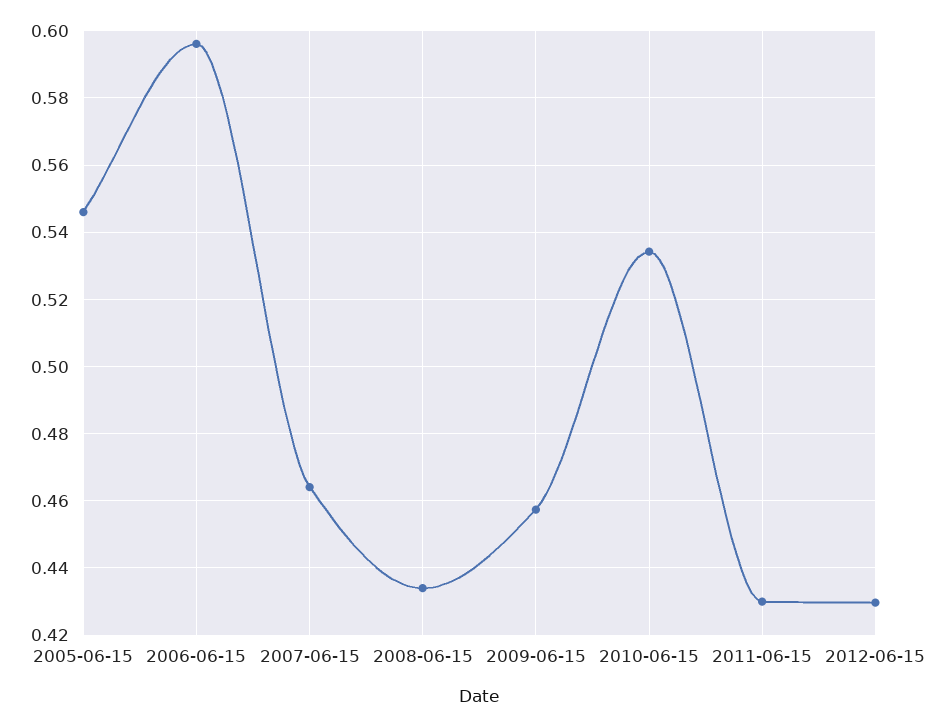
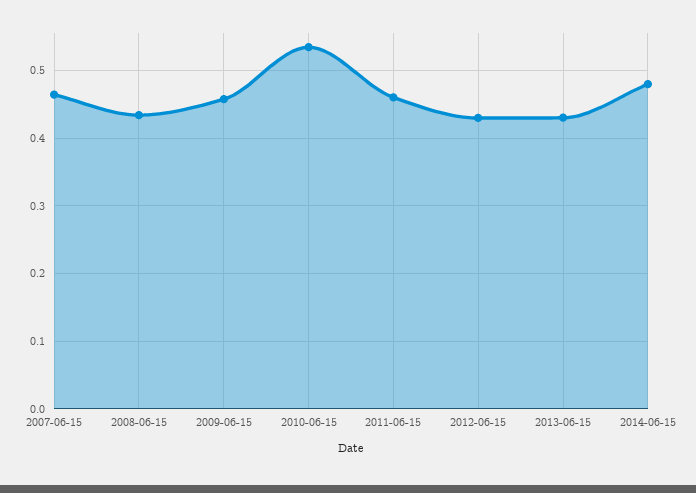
2005-06-15: 0.546 -> none
2006-06-15: 0.596 -> none
2011-06-15: 0.43 -> 0.46
2013-06-15: none -> 0.43
2014-06-15: none -> 0.48

